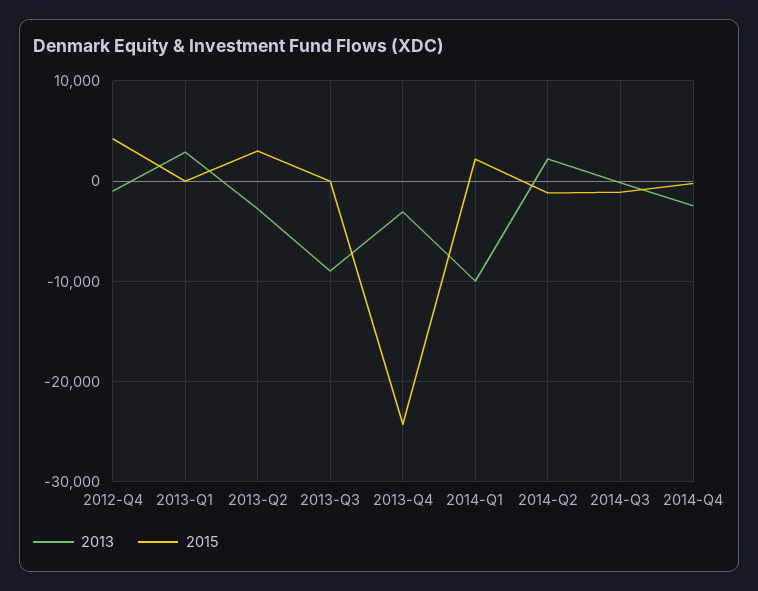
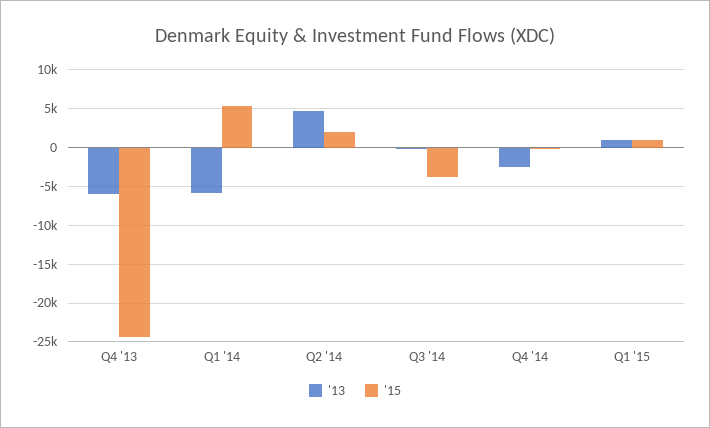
2013, 2012-Q4: -1000 -> none
2015, 2012-Q4: 4000 -> none
2013, 2013-Q1: 3000 -> none
2015, 2013-Q1: 0 -> none
2013, 2013-Q2: -3000 -> none
2015, 2013-Q2: 3000 -> none
2013, 2013-Q3: -9000 -> none
2015, 2013-Q3: 0 -> none
2013, 2013-Q4: -3000 -> -6000
2013, 2014-Q1: -10000 -> -6000
2015, 2014-Q1: 2000 -> 5000
2013, 2014-Q2: 2000 -> 5000
2015, 2014-Q2: -1000 -> 2000
2015, 2014-Q3: -1000 -> -4000
2013, Q1 '15: none -> 1000
2015, Q1 '15: none -> 1000

